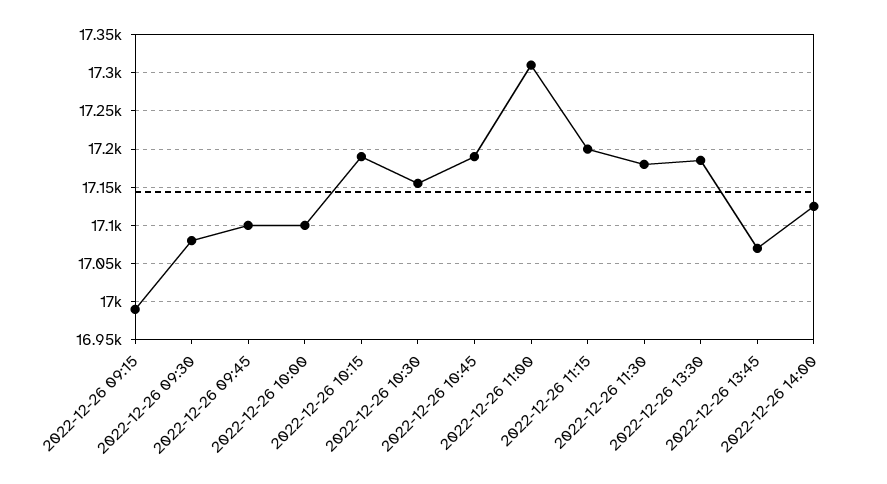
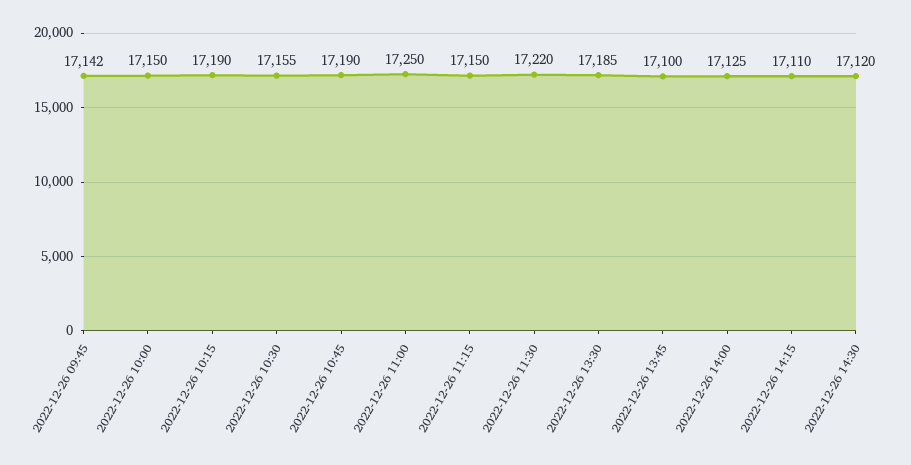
2022-12-26 09:15: 16990 -> none
2022-12-26 09:30: 17080 -> none
2022-12-26 09:45: 17100 -> 17142
2022-12-26 10:00: 17100 -> 17150
2022-12-26 11:00: 17310 -> 17250
2022-12-26 11:15: 17200 -> 17150
2022-12-26 11:30: 17180 -> 17220
2022-12-26 13:45: 17070 -> 17100
2022-12-26 14:15: none -> 17110
2022-12-26 14:30: none -> 17120

